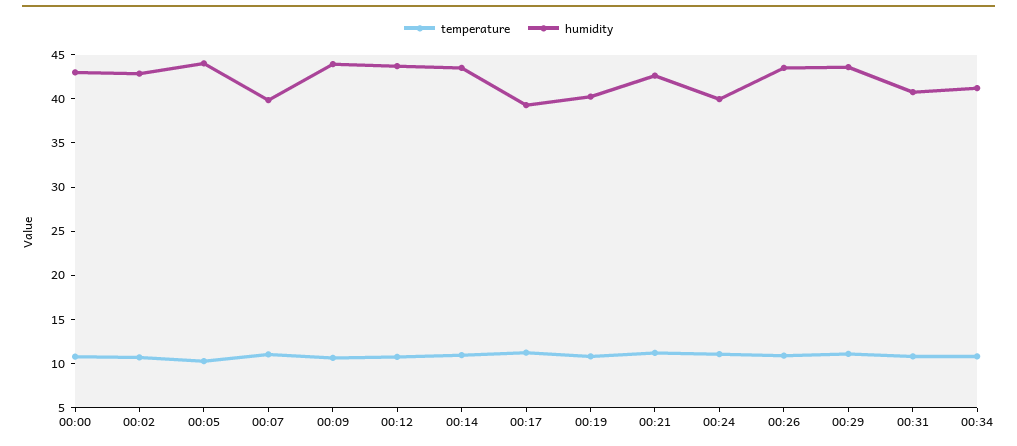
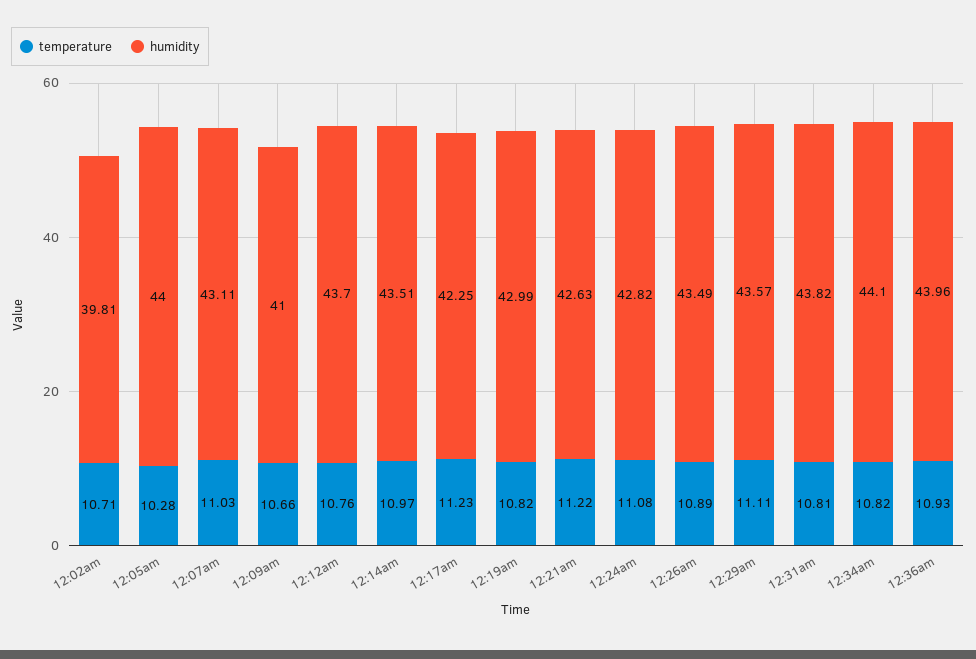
temperature, 00:00: 11 -> none
humidity, 00:00: 43 -> none
humidity, 00:02: 43 -> 39.81
humidity, 00:07: 40 -> 43.11
humidity, 00:09: 44 -> 41
humidity, 00:17: 39 -> 42.25
humidity, 00:19: 40 -> 42.99
humidity, 00:24: 40 -> 42.82
humidity, 00:31: 41 -> 43.82
humidity, 00:34: 41 -> 44.1
temperature, 12:36am: none -> 10.93
humidity, 12:36am: none -> 43.96

